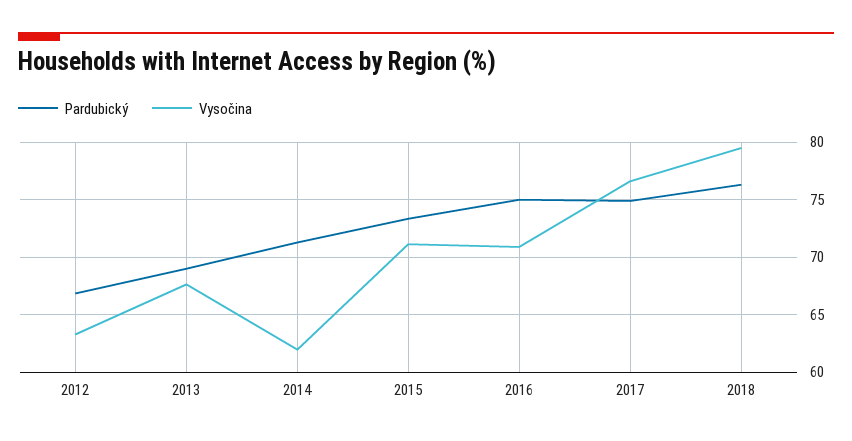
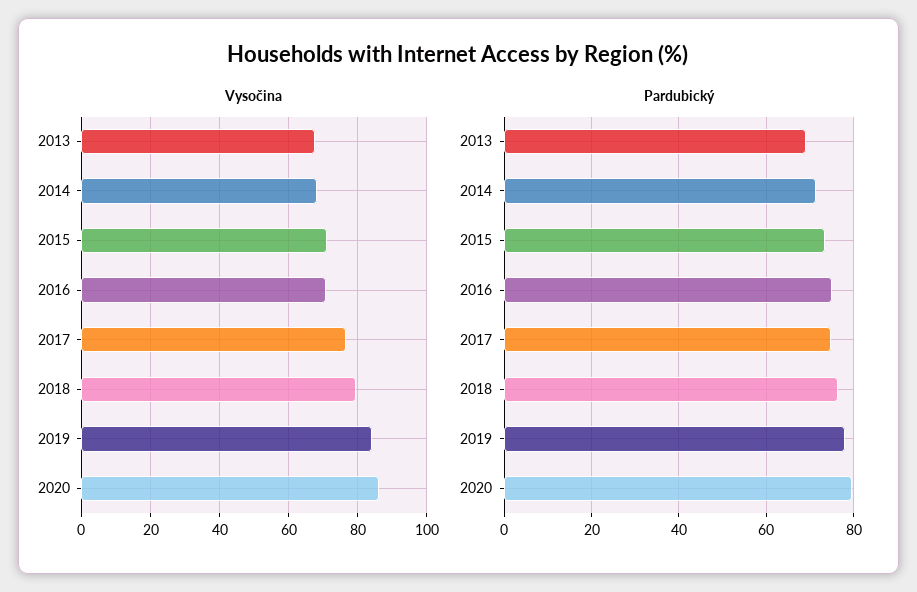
Pardubický, 2012: 67 -> none
Vysočina, 2012: 63 -> none
Vysočina, 2014: 62 -> 68
Vysočina, 2019: none -> 84
Vysočina, 2020: none -> 86
Pardubický, 2019: none -> 78
Pardubický, 2020: none -> 80

